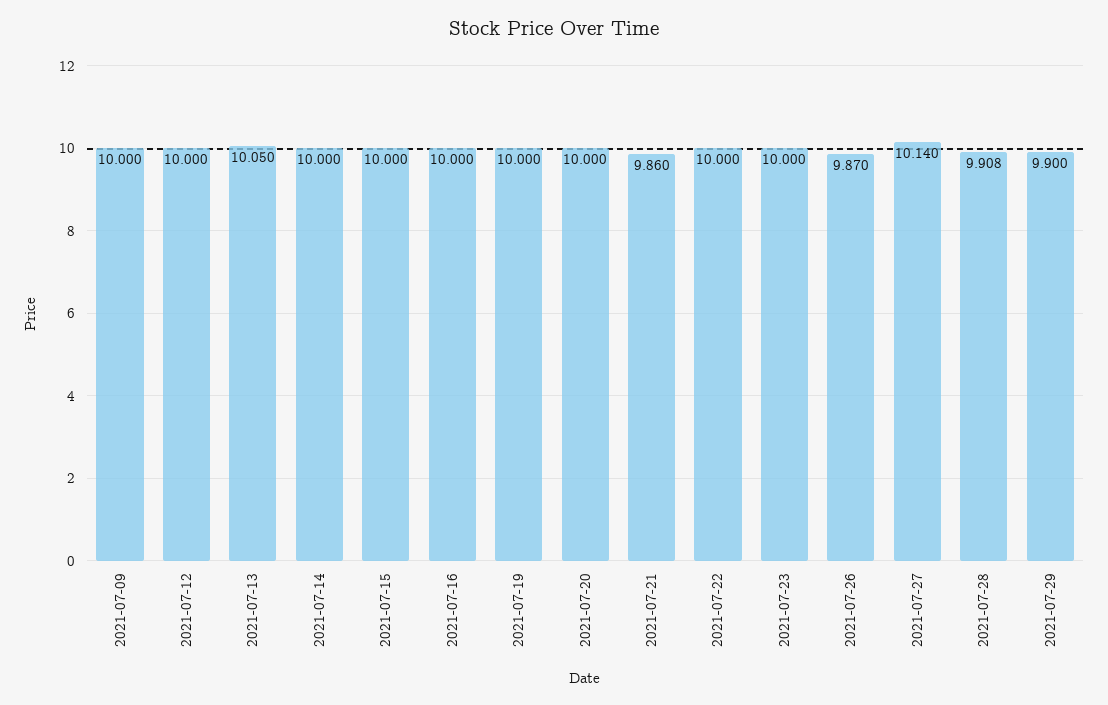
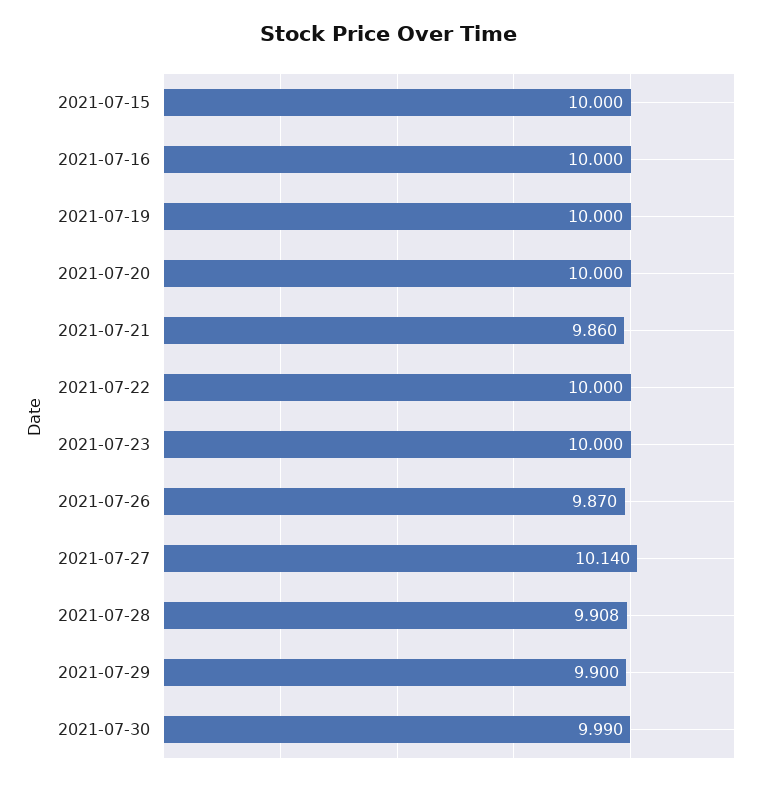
2021-07-09: 10 -> none
2021-07-12: 10 -> none
2021-07-13: 10.05 -> none
2021-07-14: 10 -> none
2021-07-30: none -> 9.99

